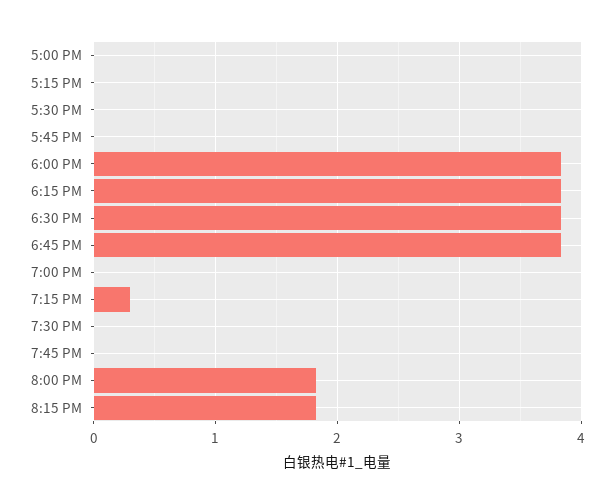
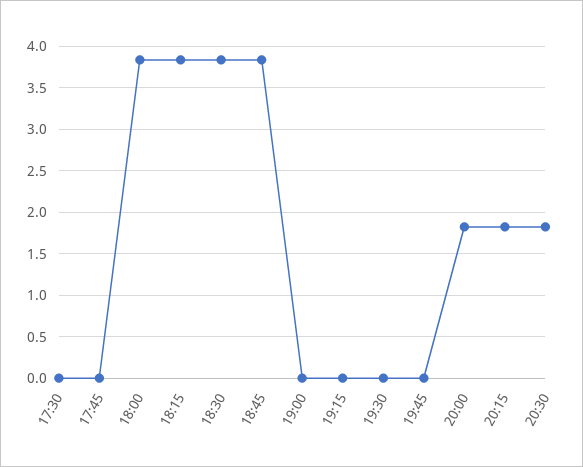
5:00 PM: 0 -> none
5:15 PM: 0 -> none
7:15 PM: 0.3 -> 0
20:30: none -> 1.8

